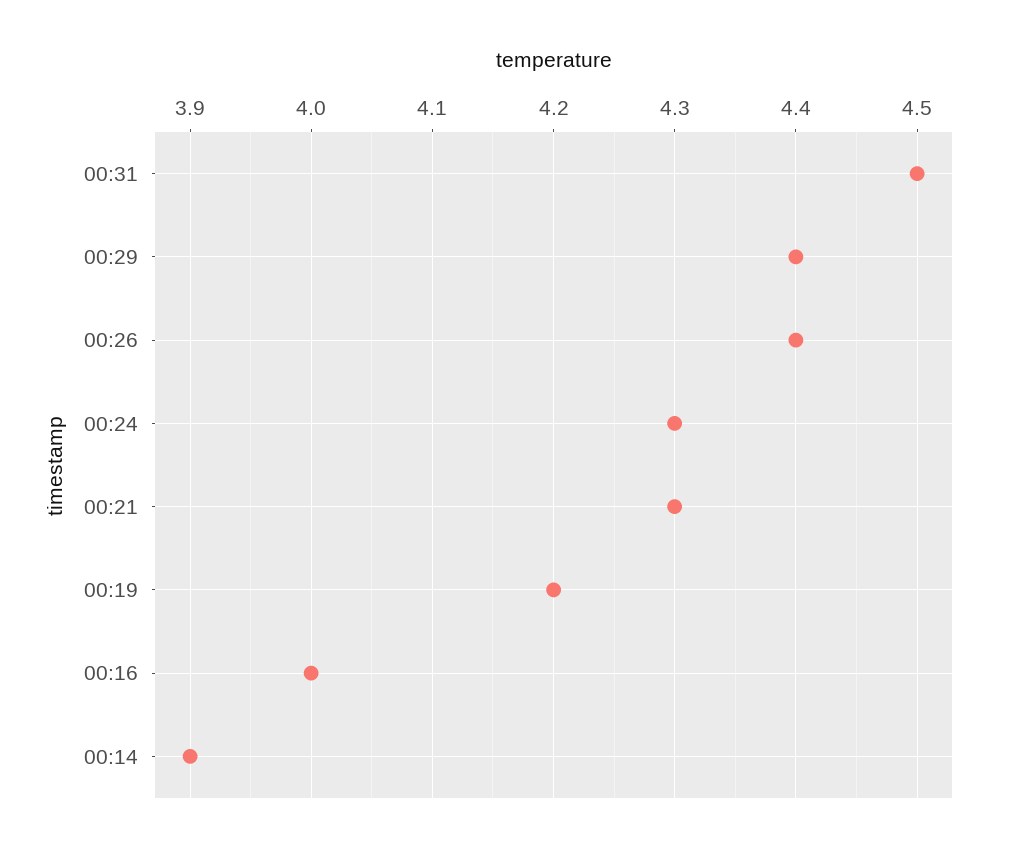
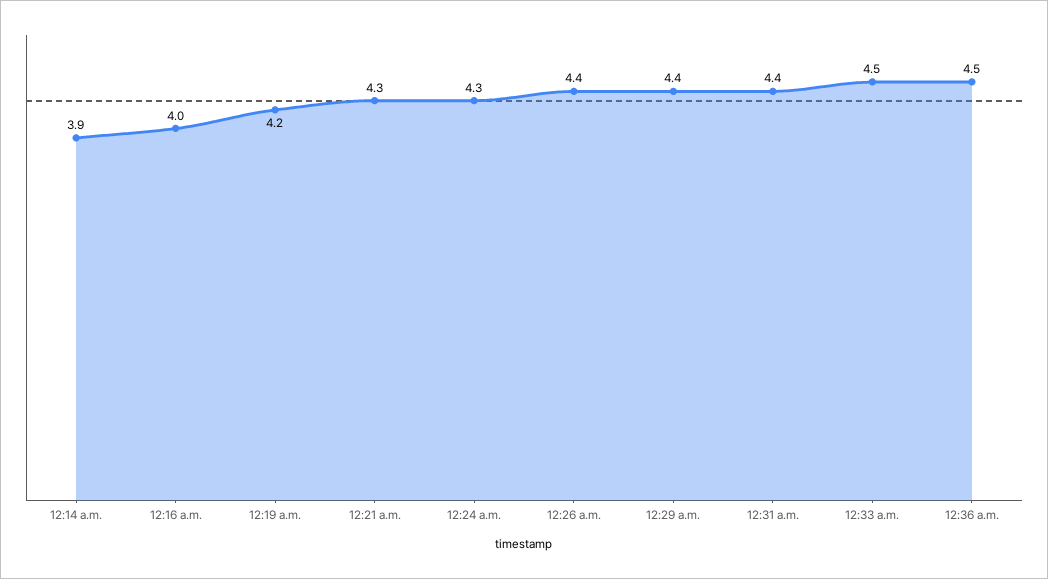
00:31: 4.5 -> 4.4
12:33 a.m.: none -> 4.5
12:36 a.m.: none -> 4.5

